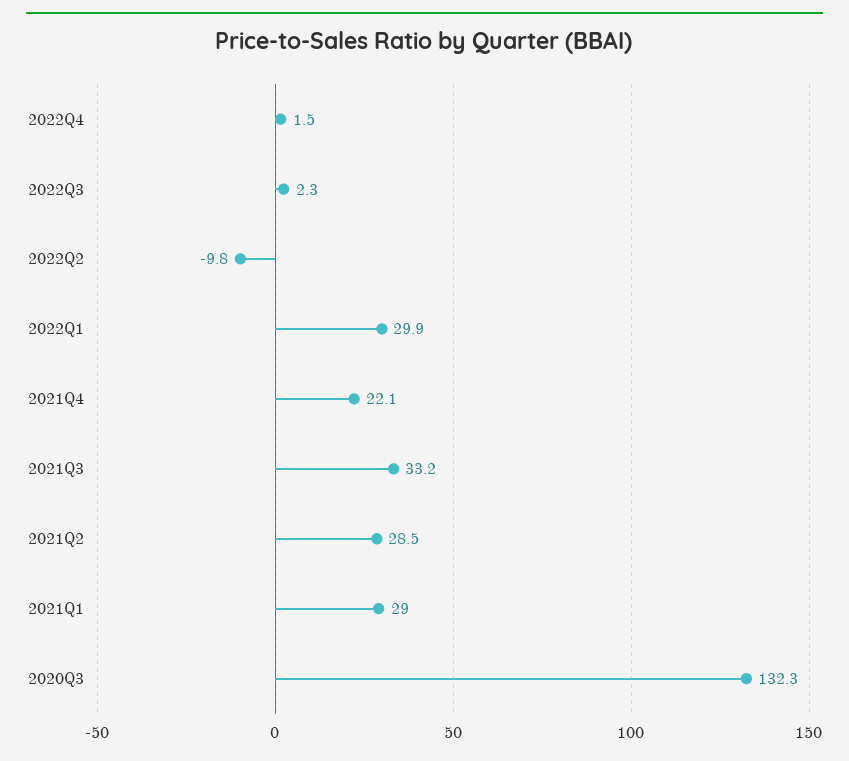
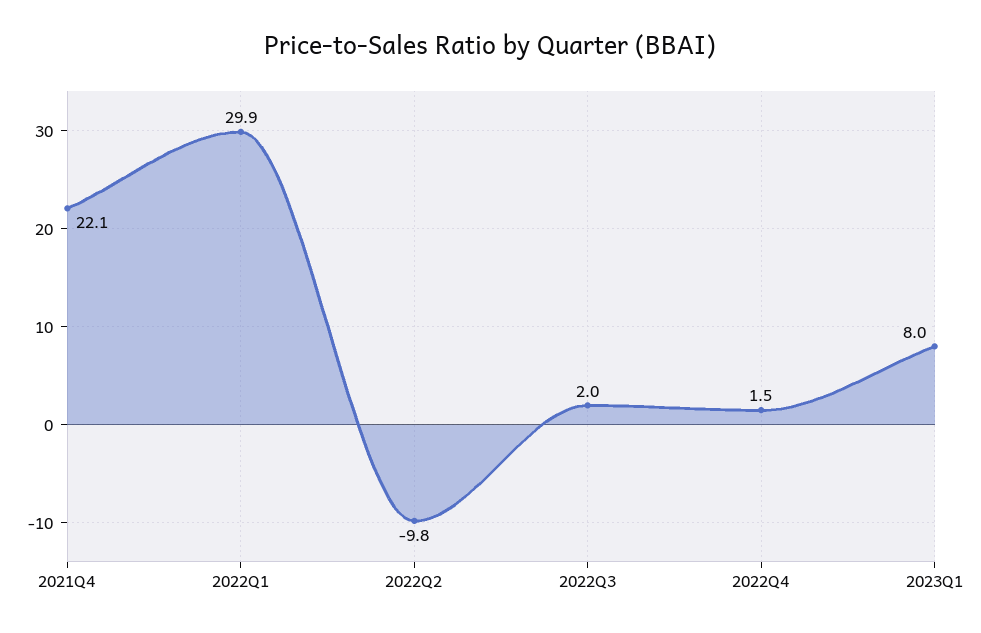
2022Q3: 2.3 -> 2
2021Q3: 33.2 -> none
2021Q2: 28.5 -> none
2021Q1: 29 -> none
2020Q3: 132.3 -> none
2023Q1: none -> 8

